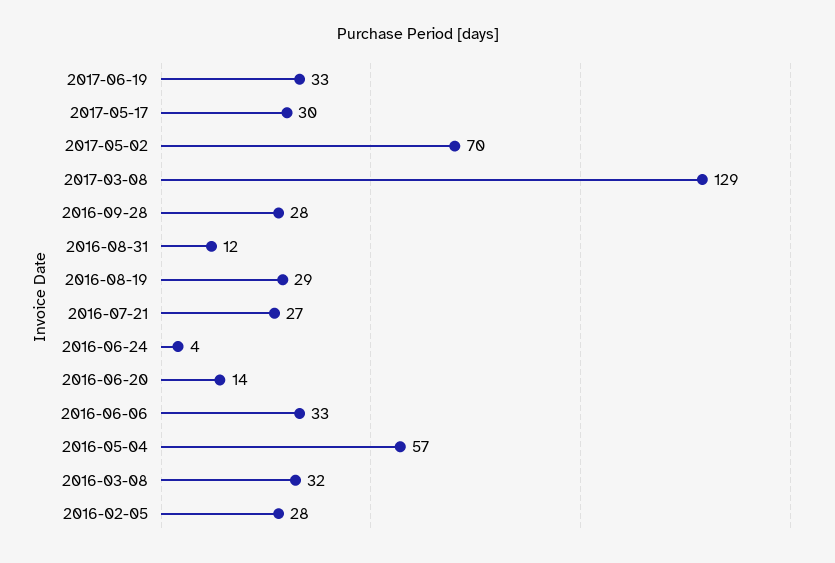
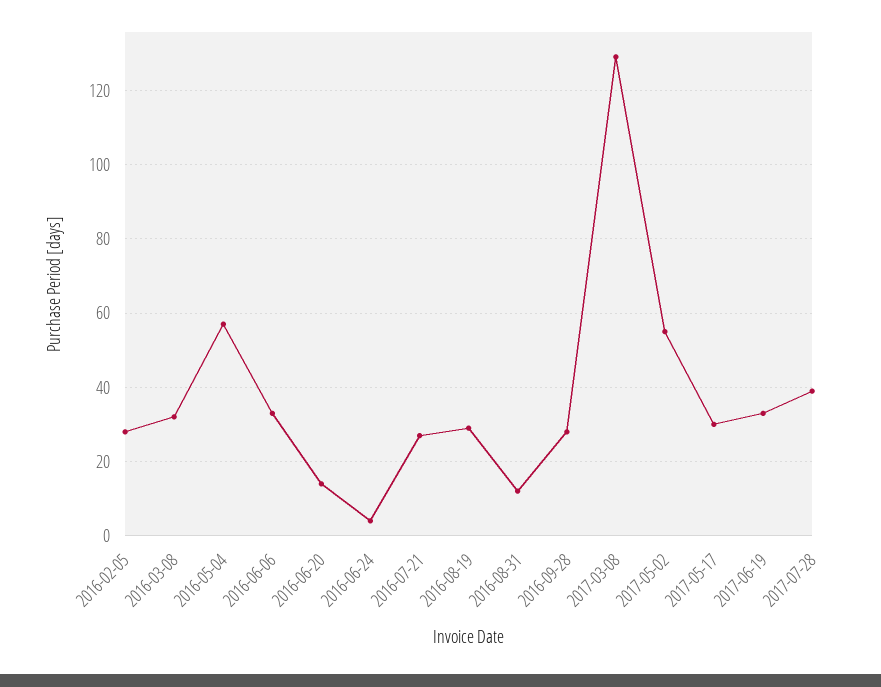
2017-05-02: 70 -> 55
2017-07-28: none -> 40

